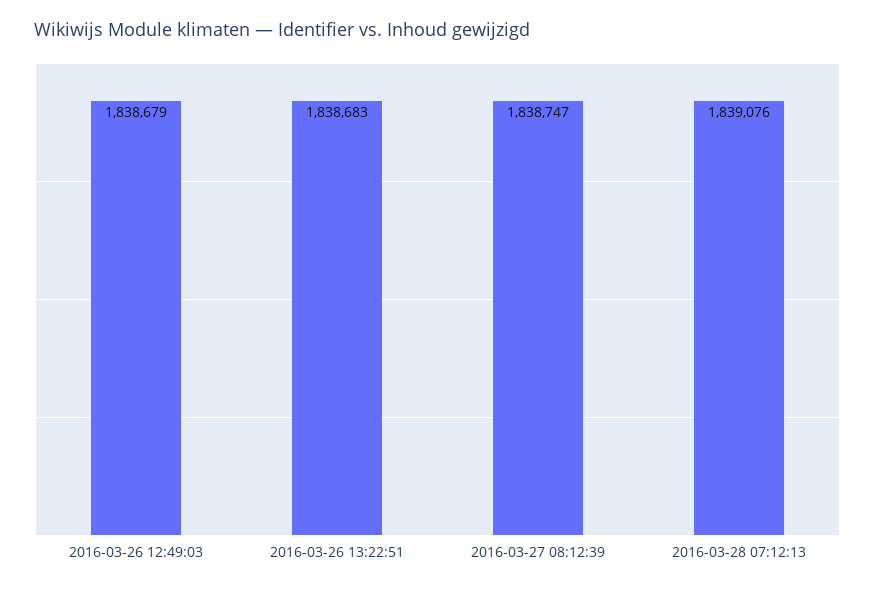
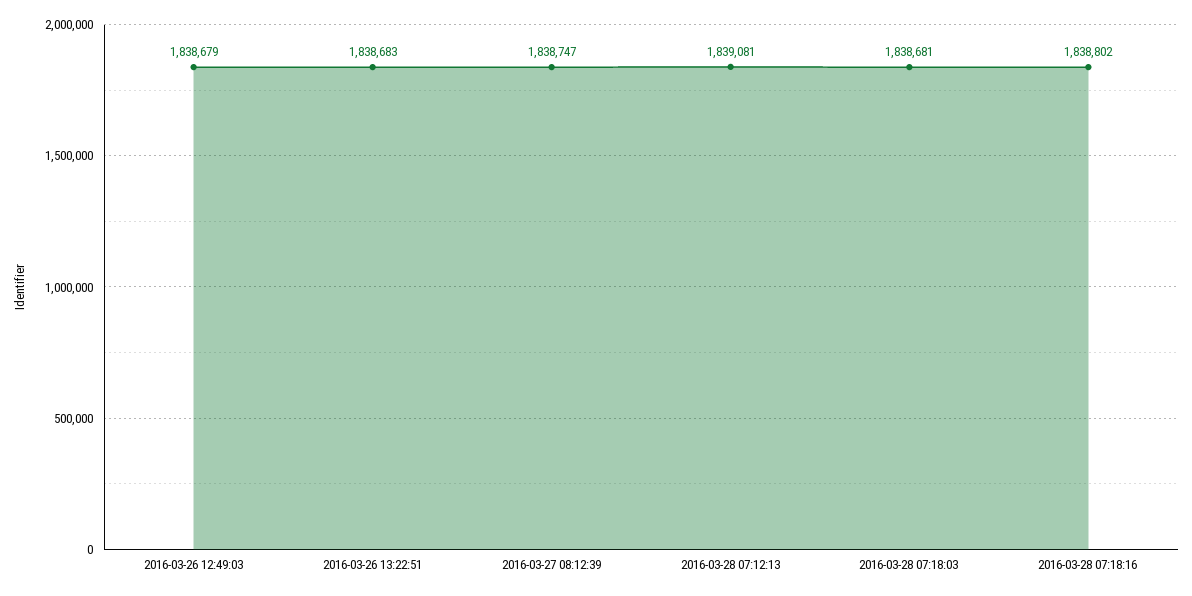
2016-03-28 07:12:13: 1839076 -> 1839081
2016-03-28 07:18:03: none -> 1838681
2016-03-28 07:18:16: none -> 1838802

